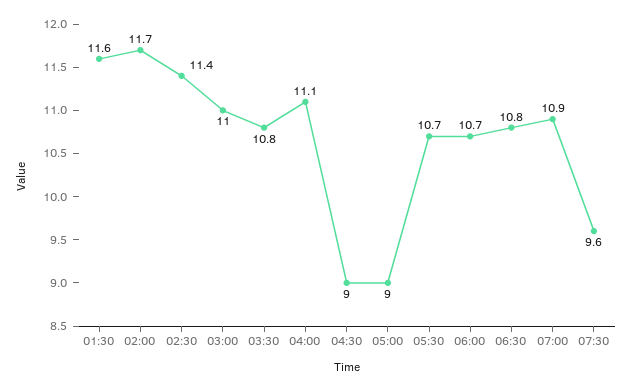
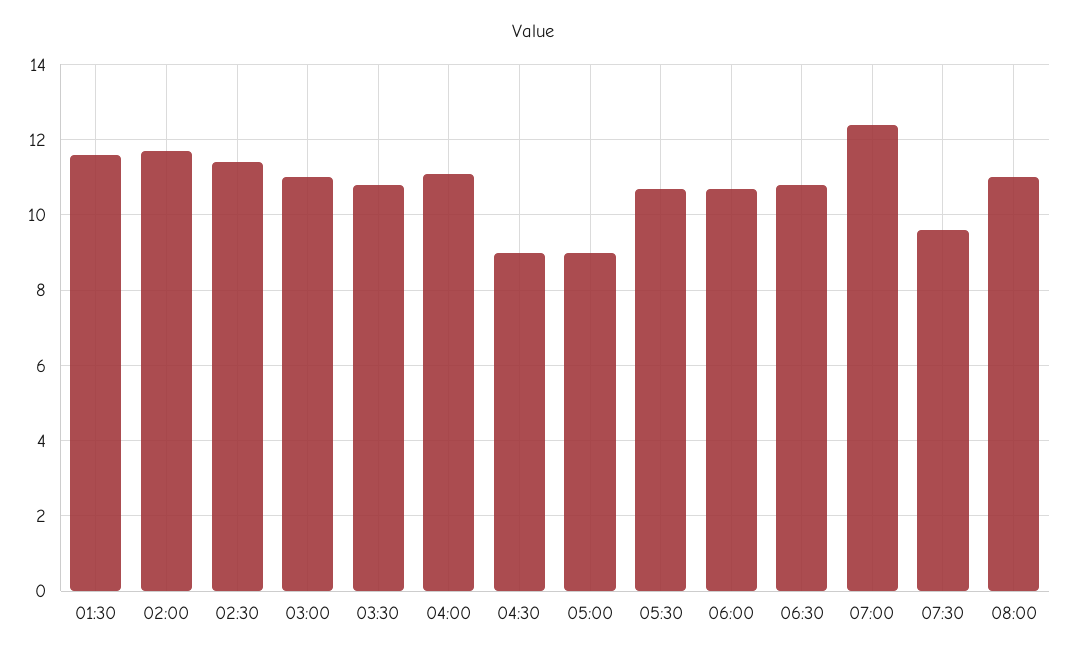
07:00: 10.9 -> 12.5
08:00: none -> 11

